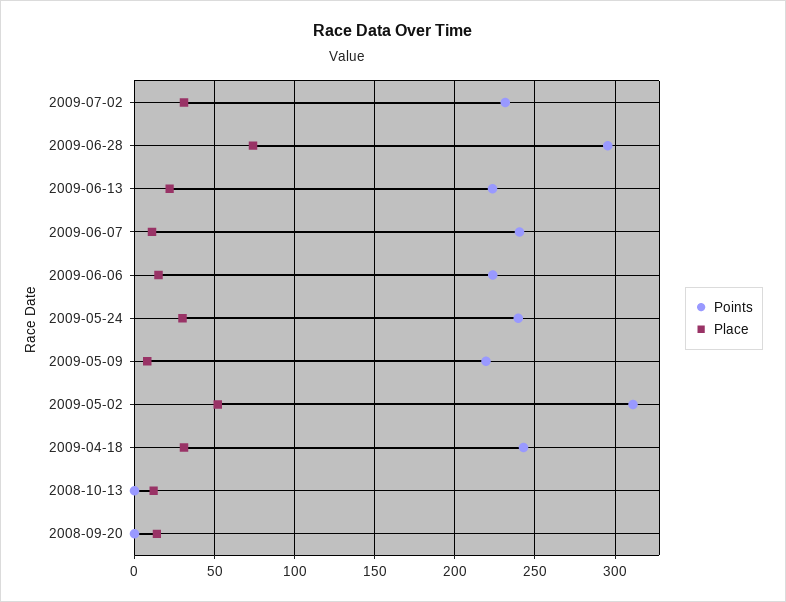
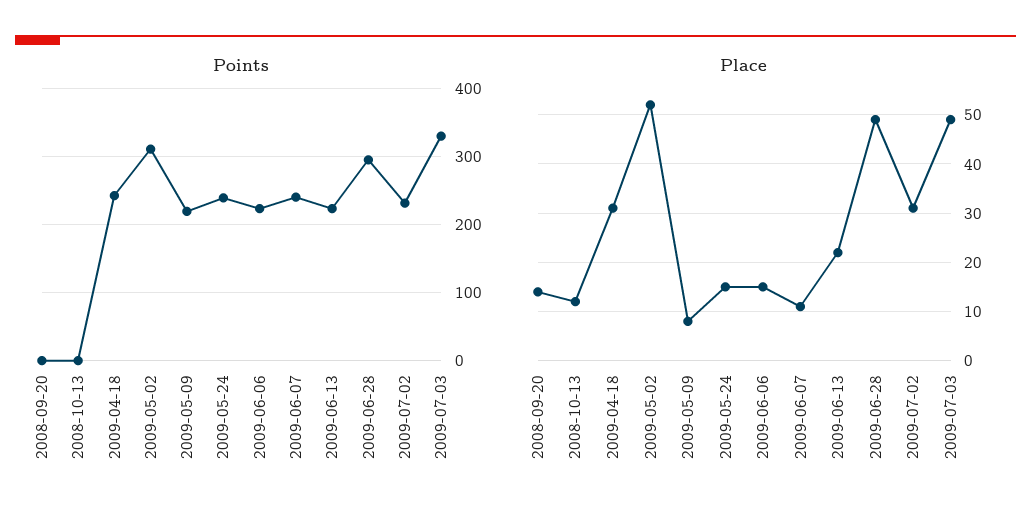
Place, 2009-06-28: 75 -> 50
Place, 2009-05-24: 30 -> 15
Points, 2009-07-03: none -> 330
Place, 2009-07-03: none -> 50

